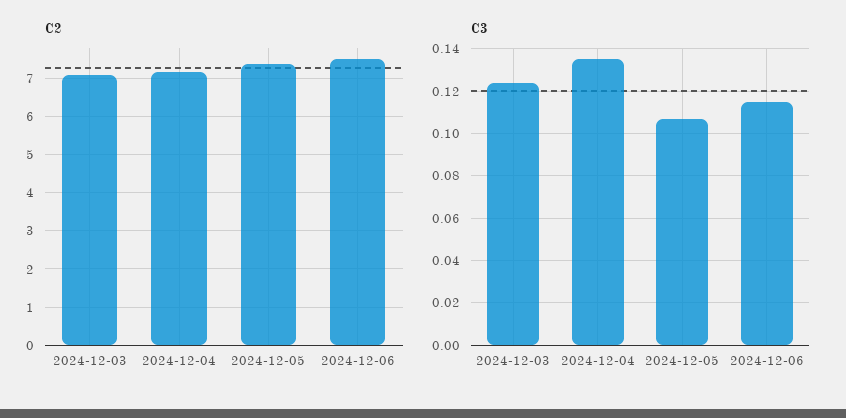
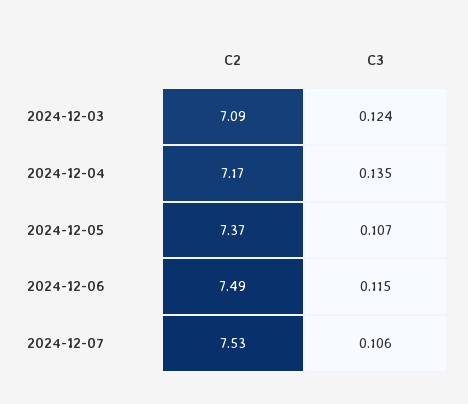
C2, 2024-12-07: none -> 7.53
C3, 2024-12-07: none -> 0.106

